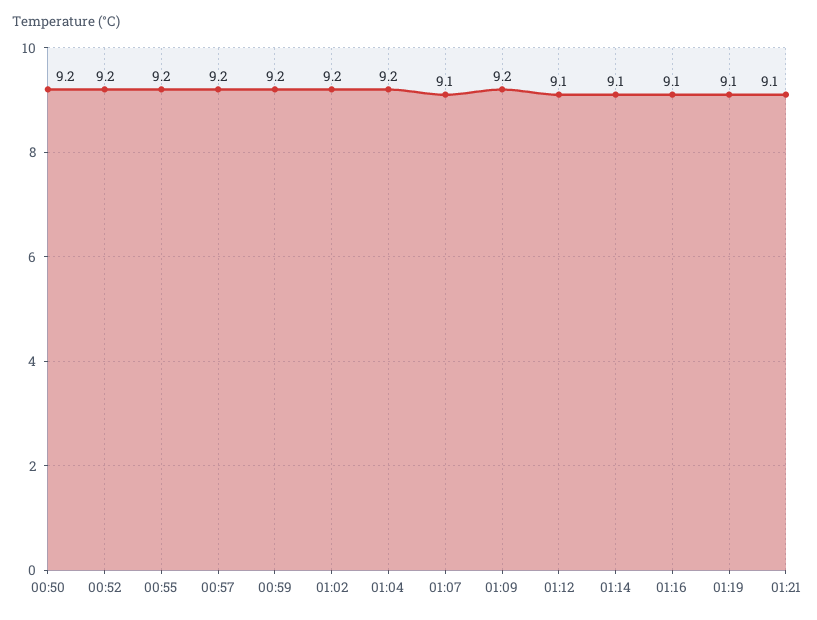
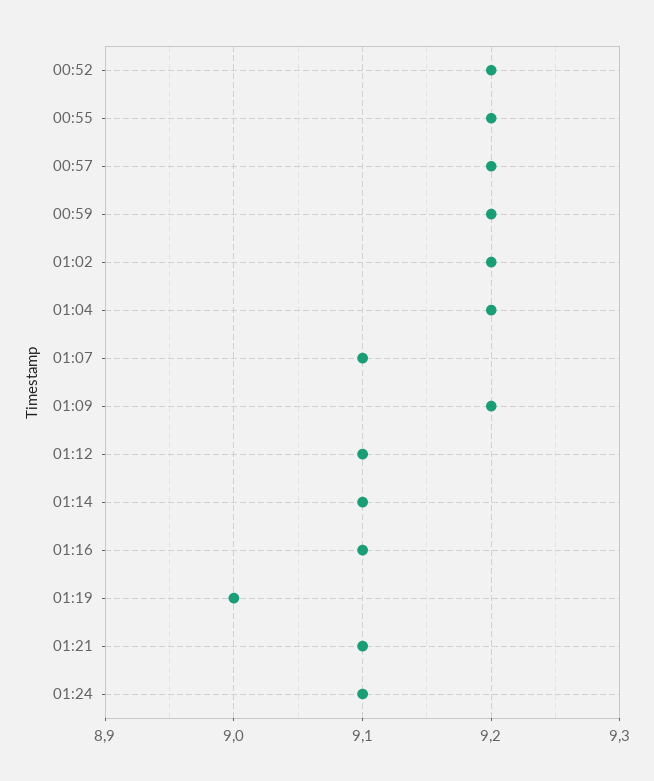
00:50: 9.2 -> none
01:19: 9.1 -> 9
01:24: none -> 9.1

